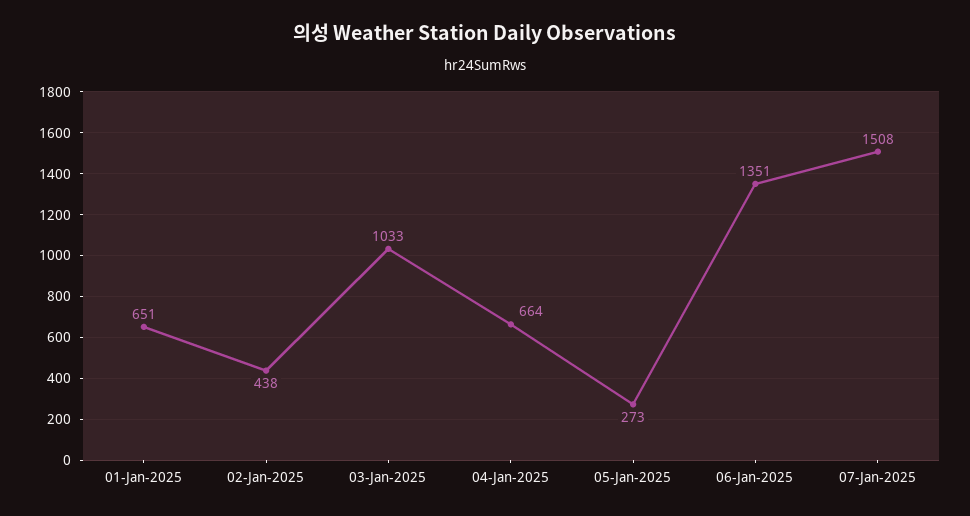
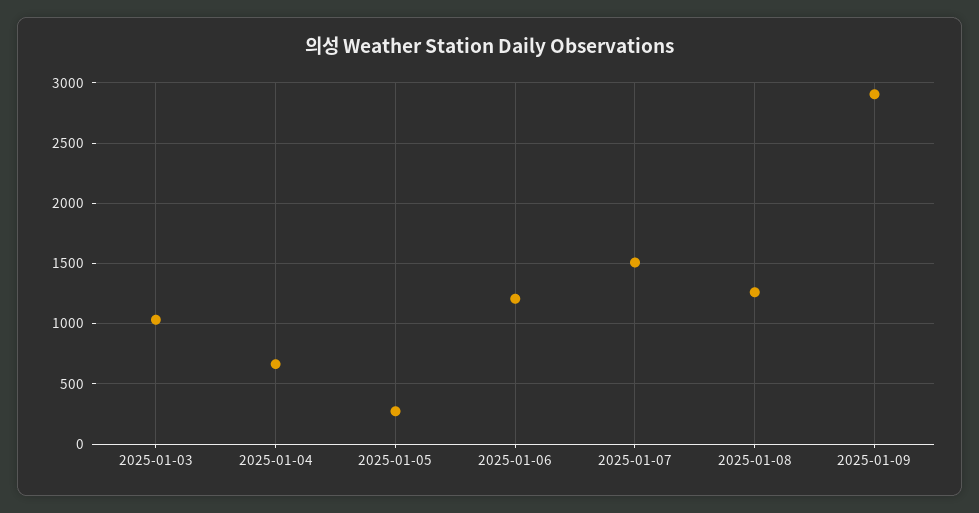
01-Jan-2025: 651 -> none
02-Jan-2025: 438 -> none
06-Jan-2025: 1351 -> 1200
2025-01-08: none -> 1250
2025-01-09: none -> 2900

